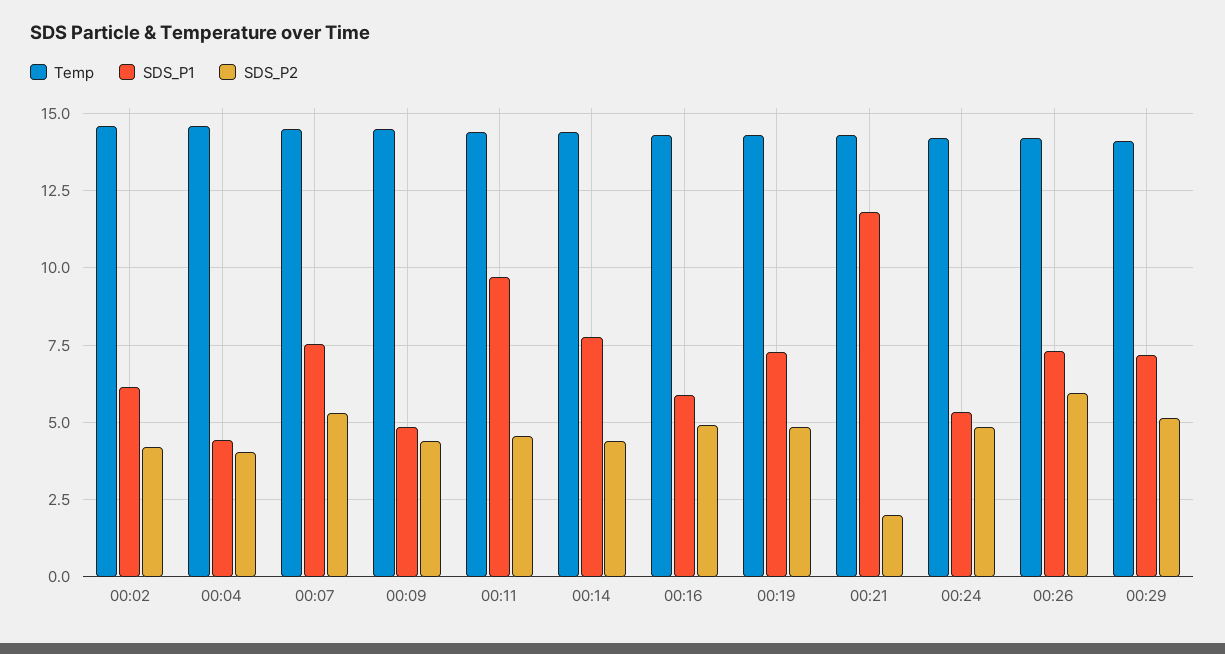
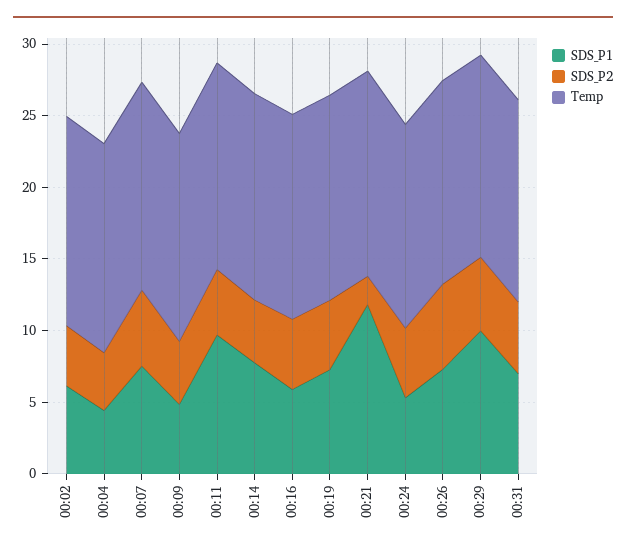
SDS_P1, 00:29: 7.25 -> 10
SDS_P1, 00:31: none -> 7
SDS_P2, 00:31: none -> 5
Temp, 00:31: none -> 14

